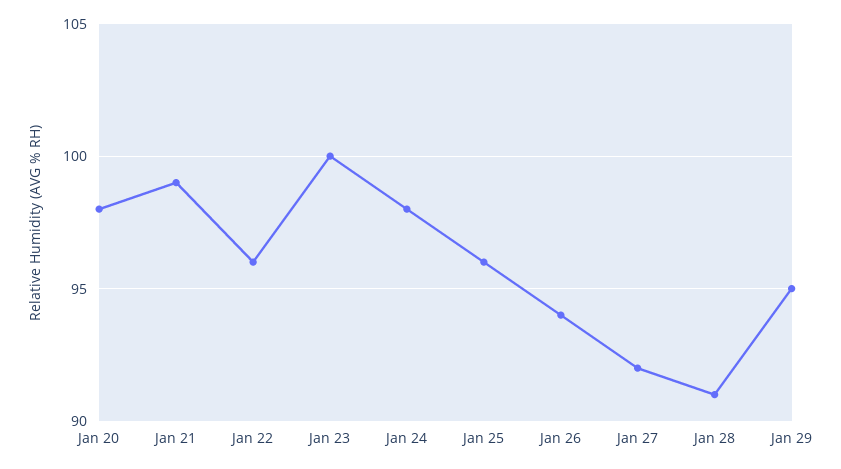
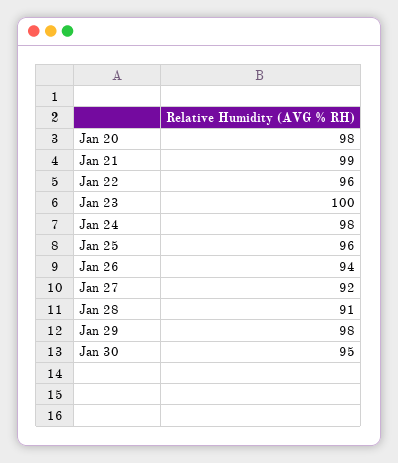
Jan 29: 95 -> 98
Jan 30: none -> 95

